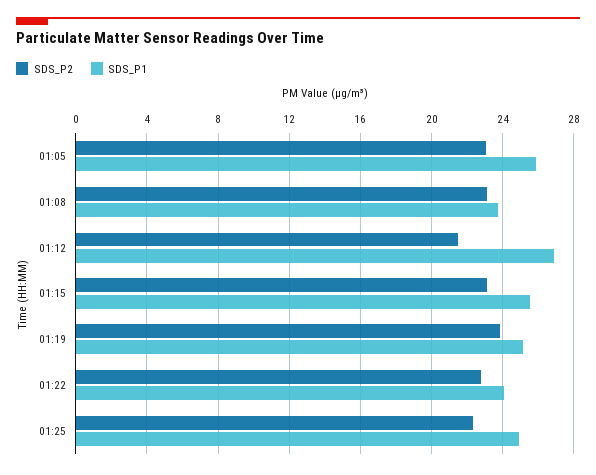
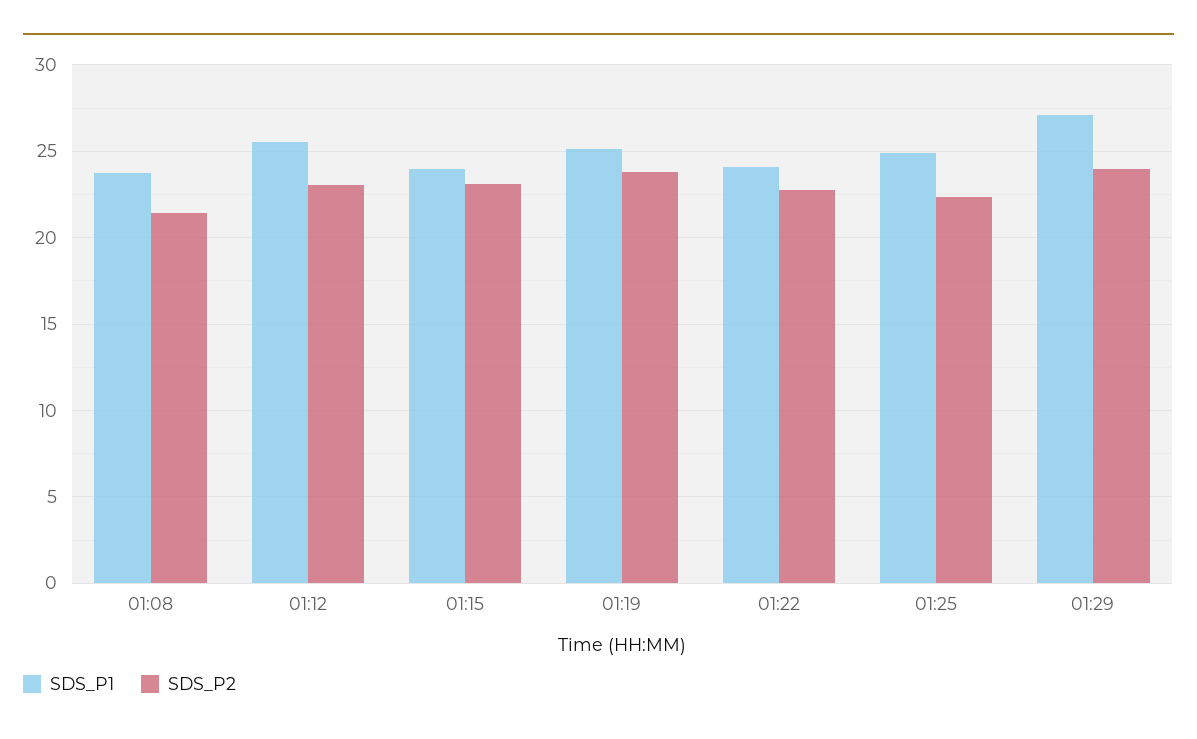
SDS_P2, 01:05: 23 -> none
SDS_P1, 01:05: 26 -> none
SDS_P2, 01:08: 23 -> 21.5
SDS_P2, 01:12: 21.5 -> 23
SDS_P1, 01:12: 27 -> 25.5
SDS_P1, 01:15: 25.5 -> 24
SDS_P1, 01:29: none -> 27
SDS_P2, 01:29: none -> 24

